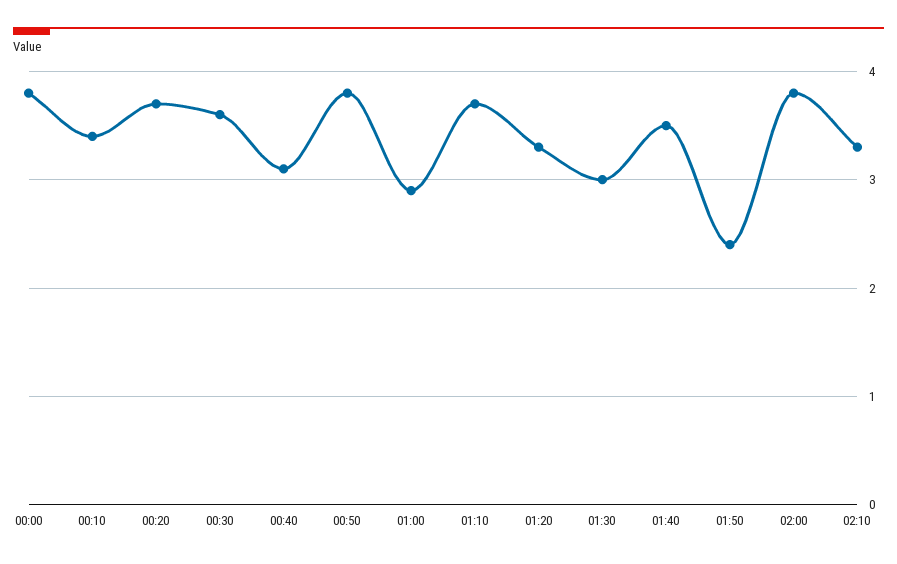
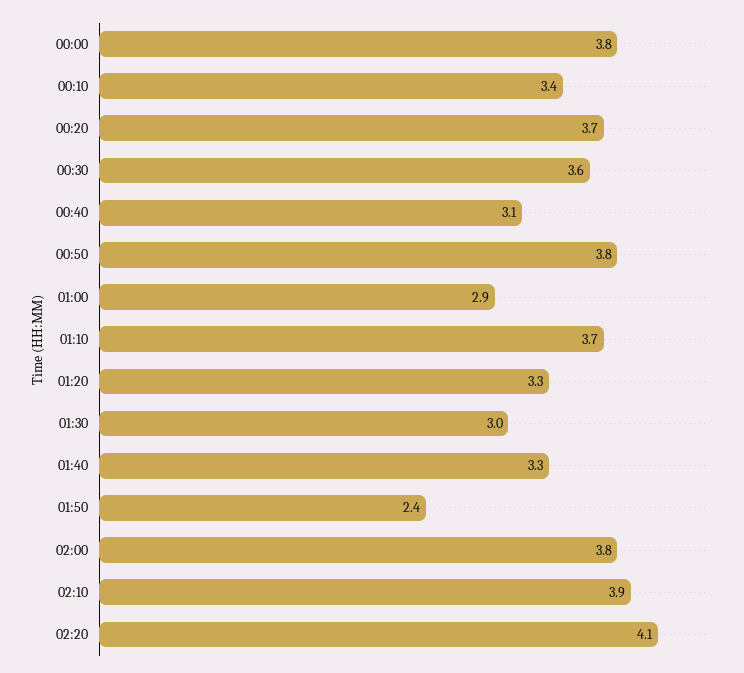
01:40: 3.5 -> 3.3
02:10: 3.3 -> 3.9
02:20: none -> 4.1

